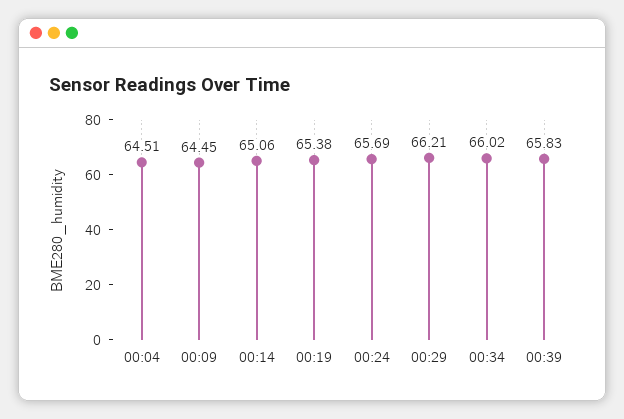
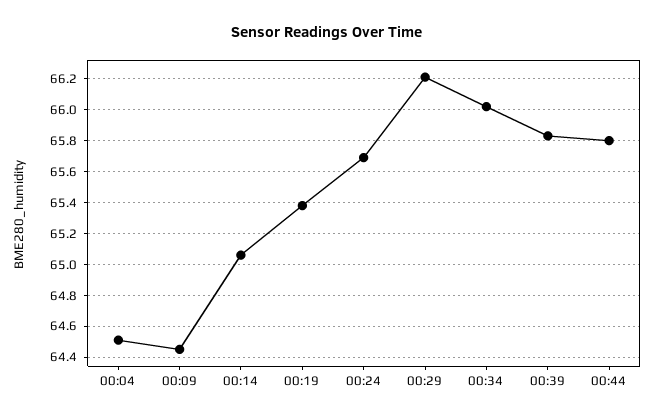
00:44: none -> 65.8

